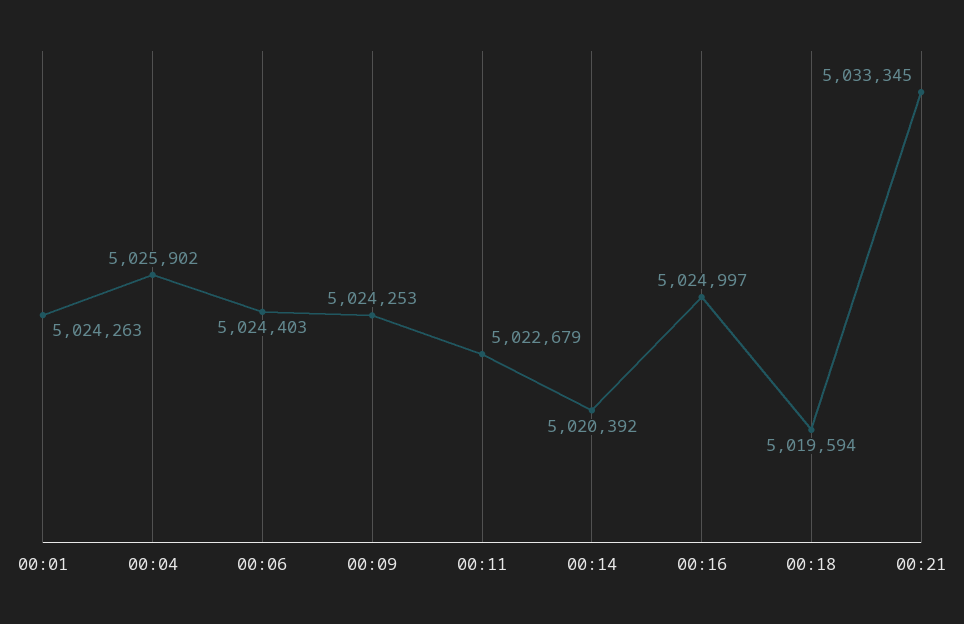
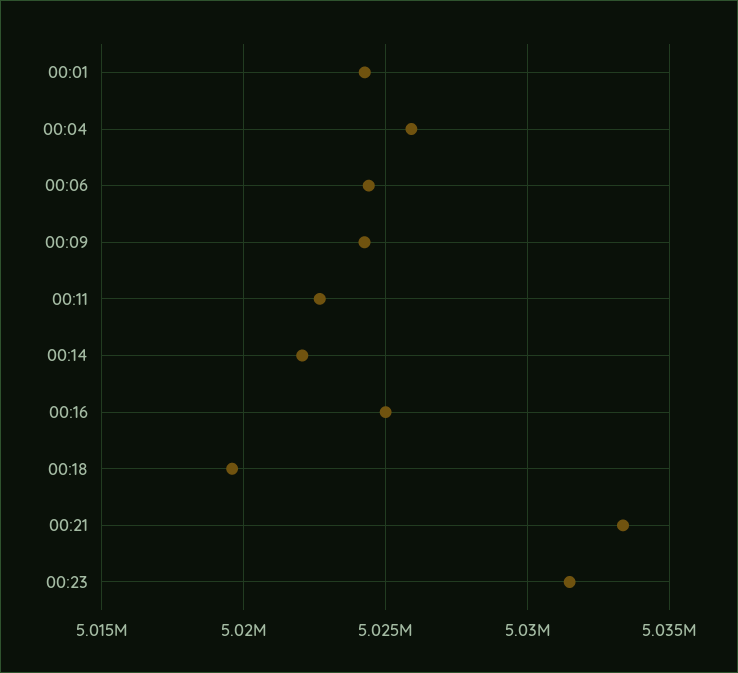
00:14: 5020392 -> 5022000
00:23: none -> 5031500

